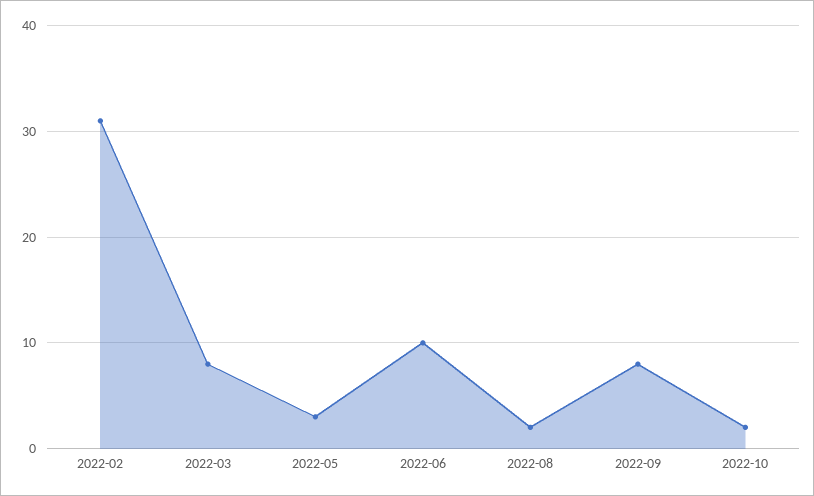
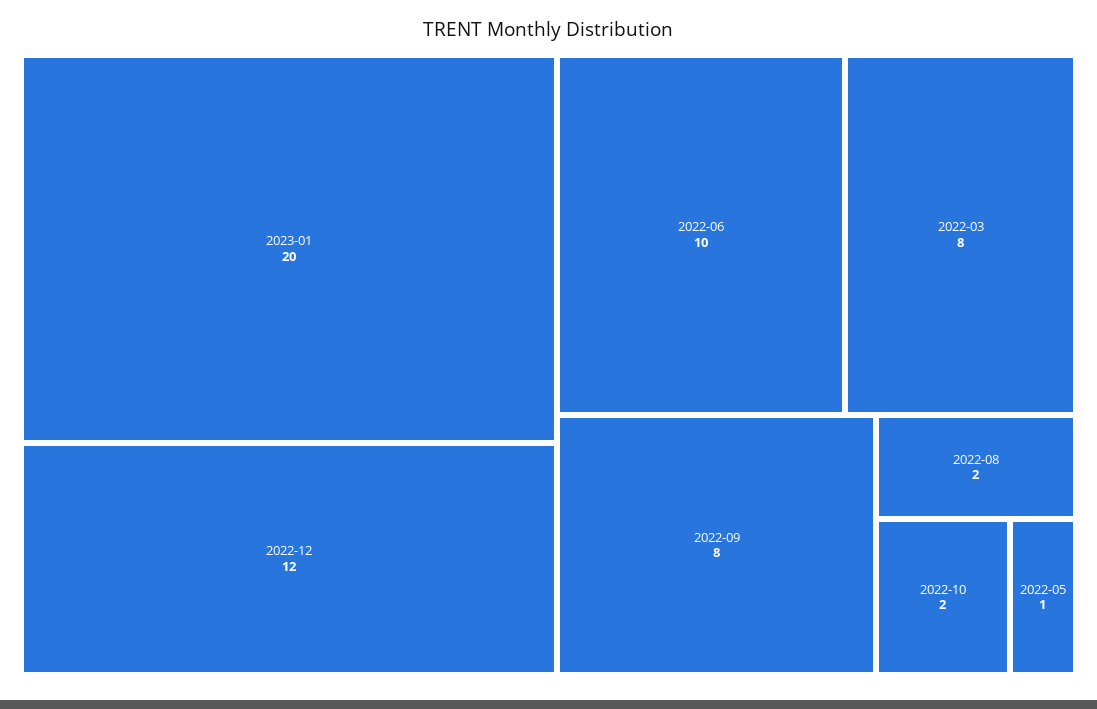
2022-02: 31 -> none
2022-05: 3 -> 1
2023-01: none -> 20
2022-12: none -> 12

